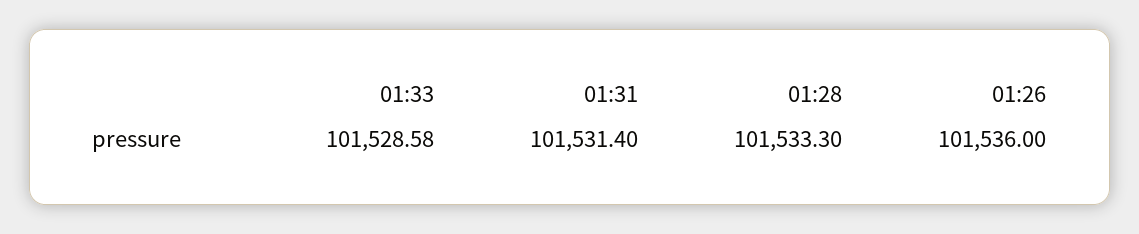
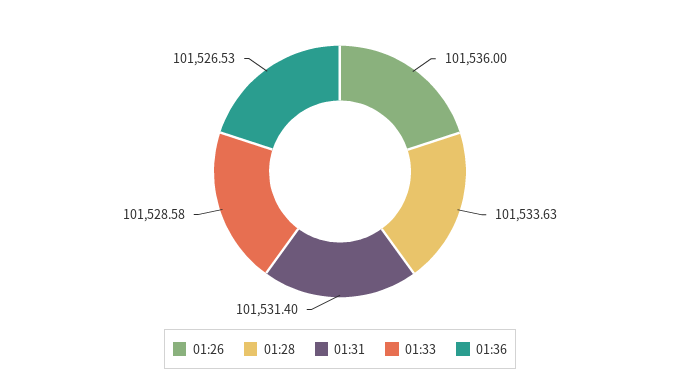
01:28: 101533.3 -> 101533.63
01:36: none -> 101526.53

